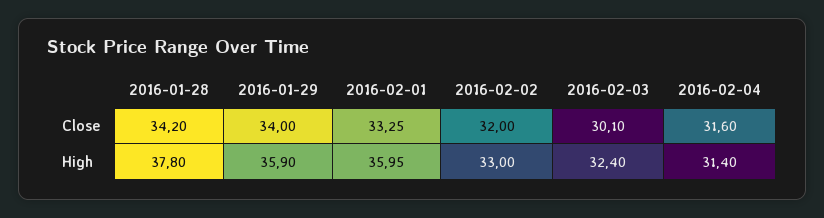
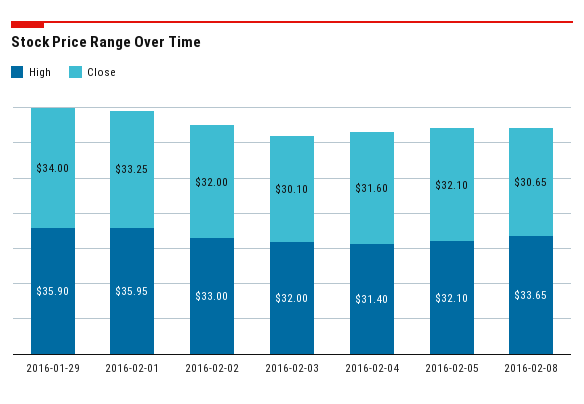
Close, 2016-01-28: 34.2 -> none
High, 2016-01-28: 37.8 -> none
High, 2016-02-03: 32.4 -> 32
High, 2016-02-05: none -> 32.1
Close, 2016-02-05: none -> 32.1
High, 2016-02-08: none -> 33.65
Close, 2016-02-08: none -> 30.65

